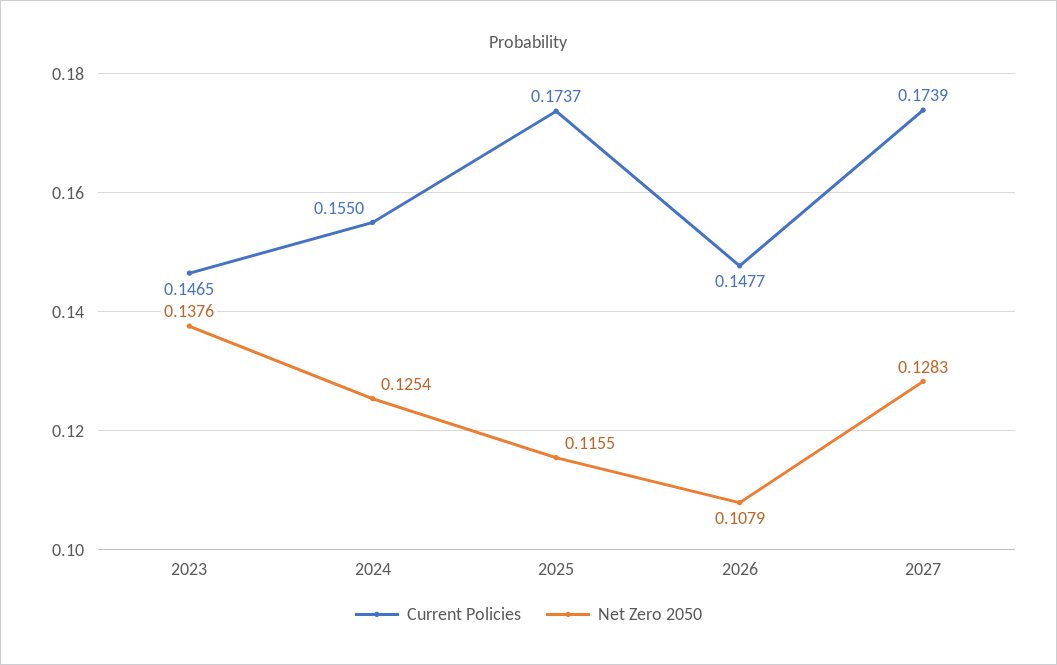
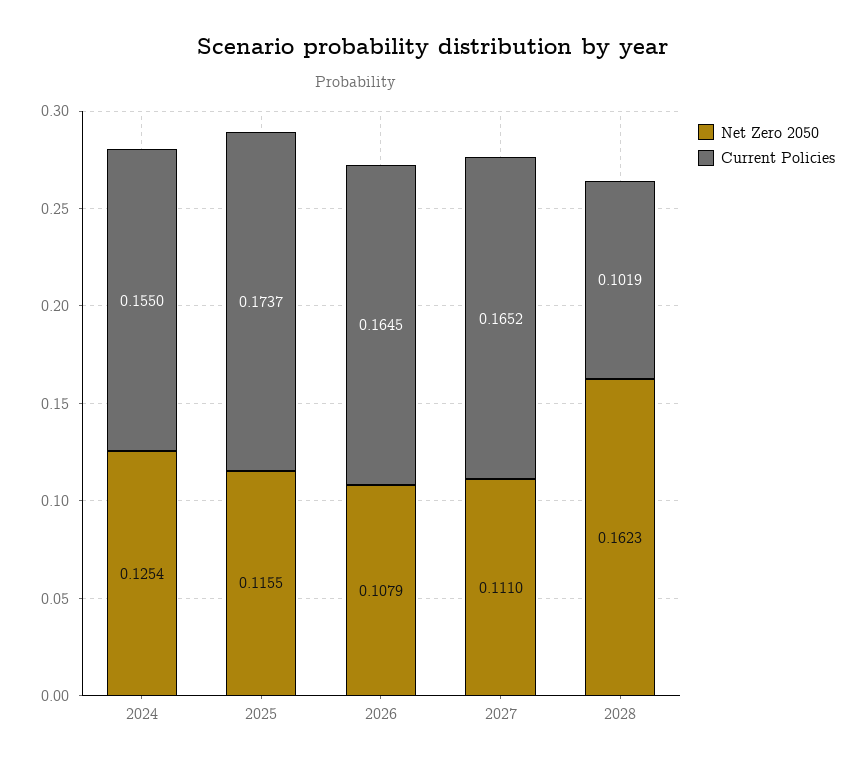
Current Policies, 2023: 0.1465 -> none
Net Zero 2050, 2023: 0.1376 -> none
Current Policies, 2026: 0.1477 -> 0.1645
Current Policies, 2027: 0.1739 -> 0.1652
Net Zero 2050, 2027: 0.1283 -> 0.111
Net Zero 2050, 2028: none -> 0.1623
Current Policies, 2028: none -> 0.1019

